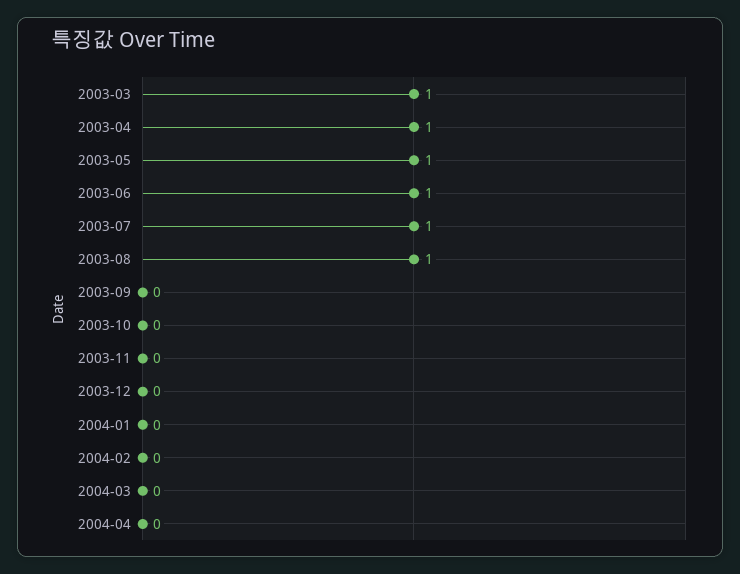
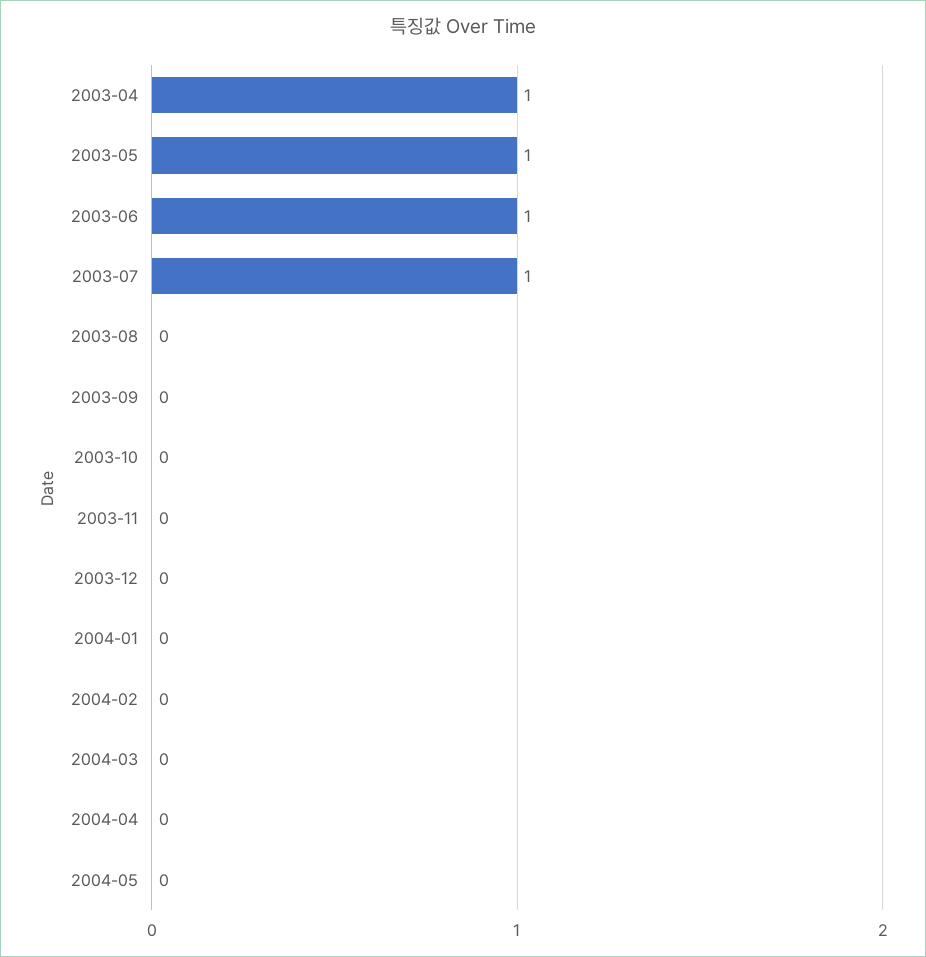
2003-03: 1 -> none
2003-08: 1 -> 0
2004-05: none -> 0

